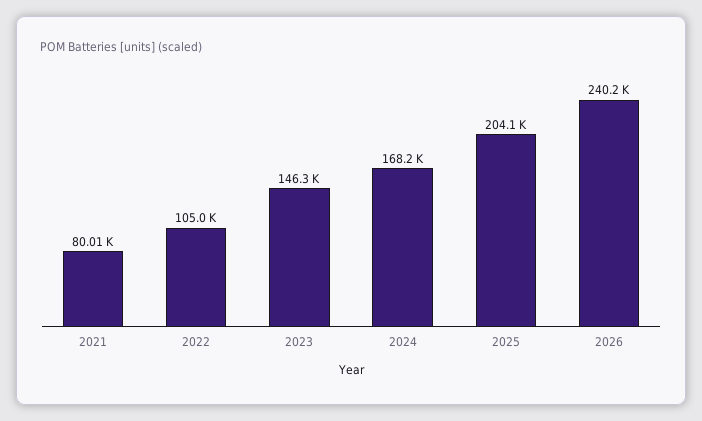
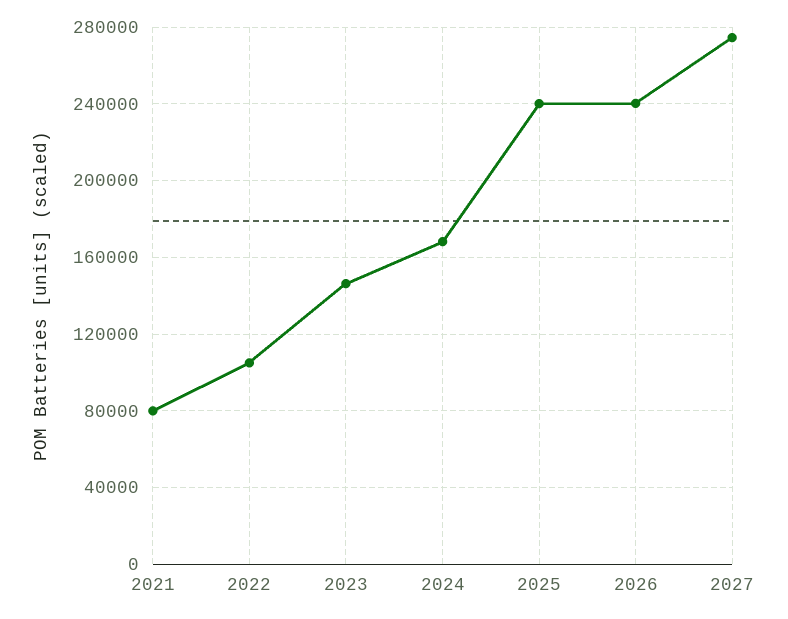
2025: 204100 -> 240000
2027: none -> 275000

